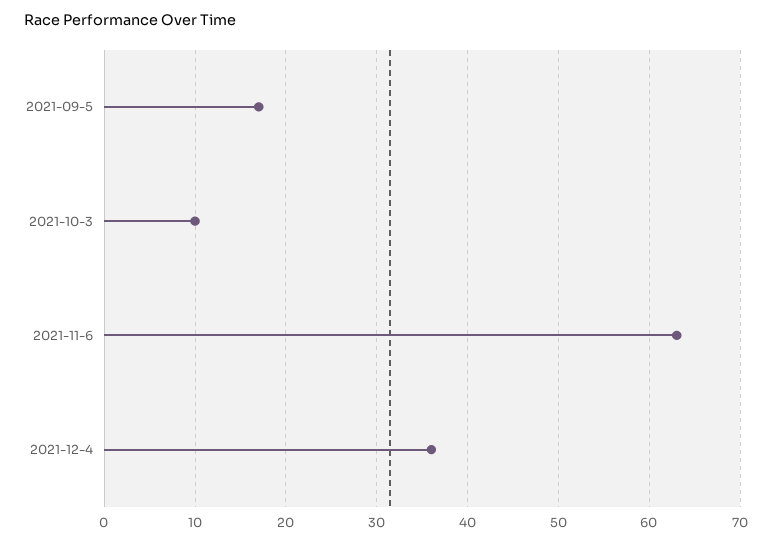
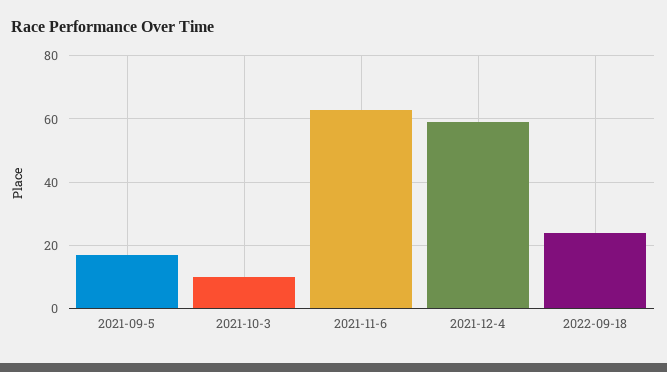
2021-12-4: 36 -> 60
2022-09-18: none -> 25

